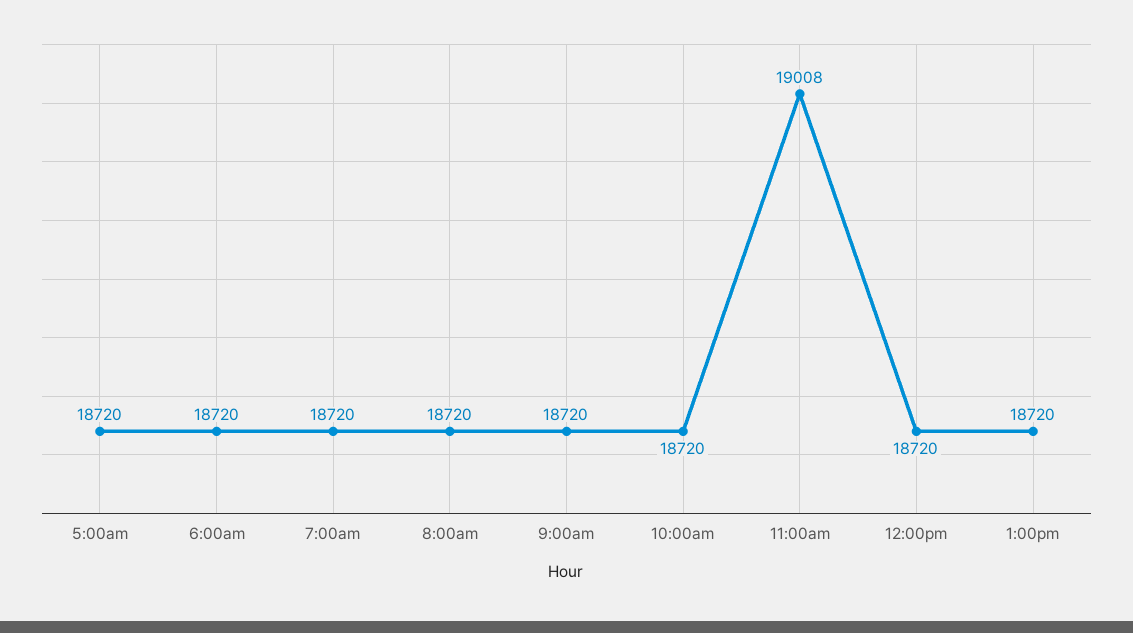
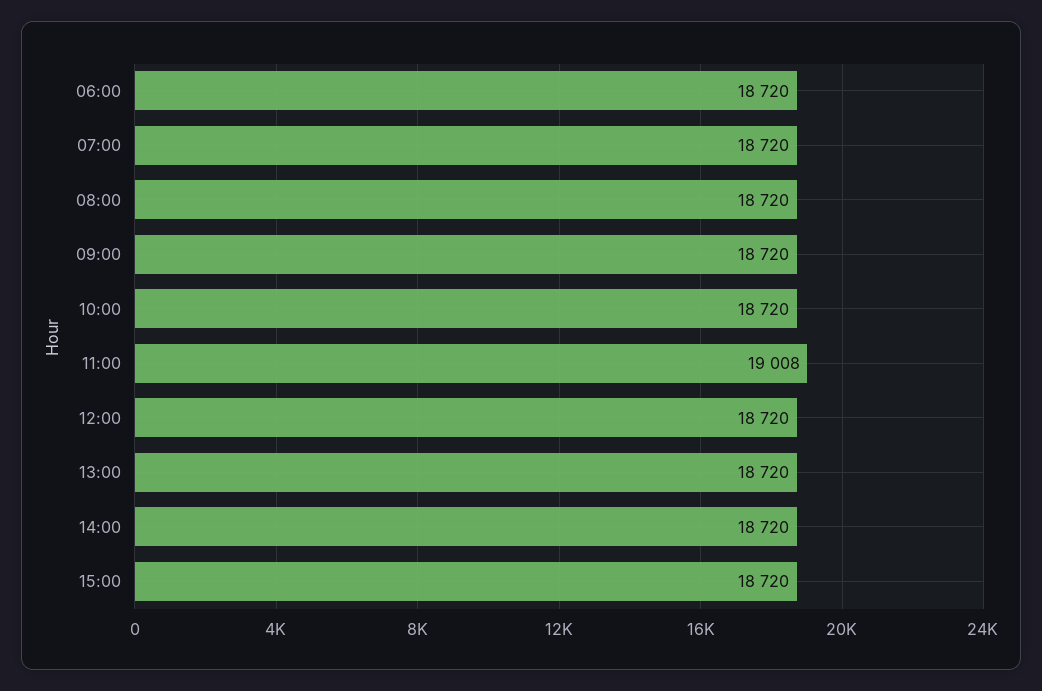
5:00am: 18720 -> none
14:00: none -> 18720
15:00: none -> 18720

